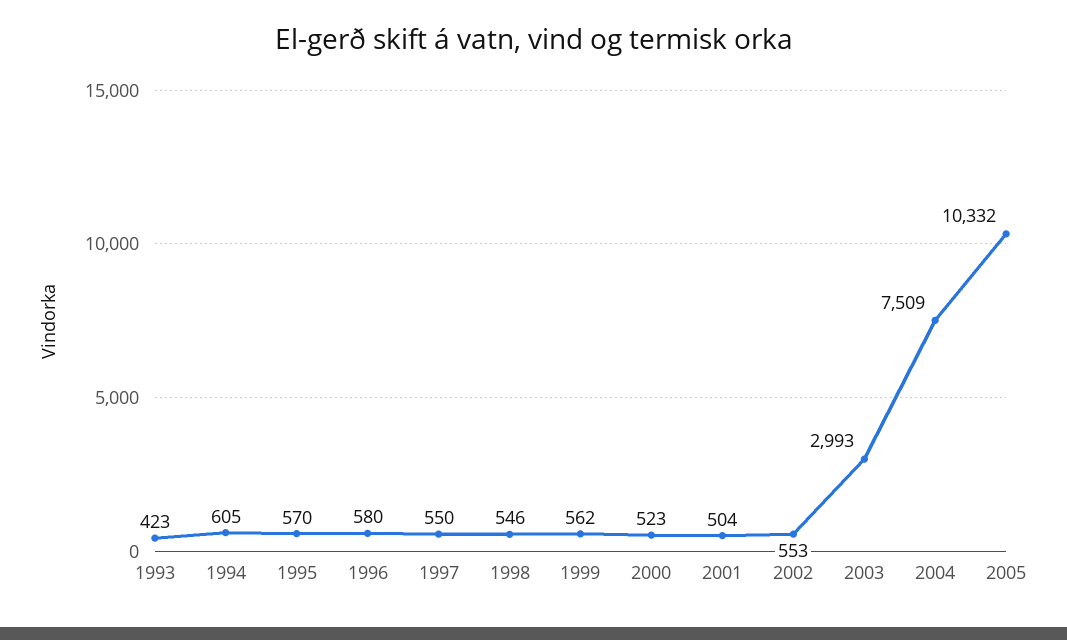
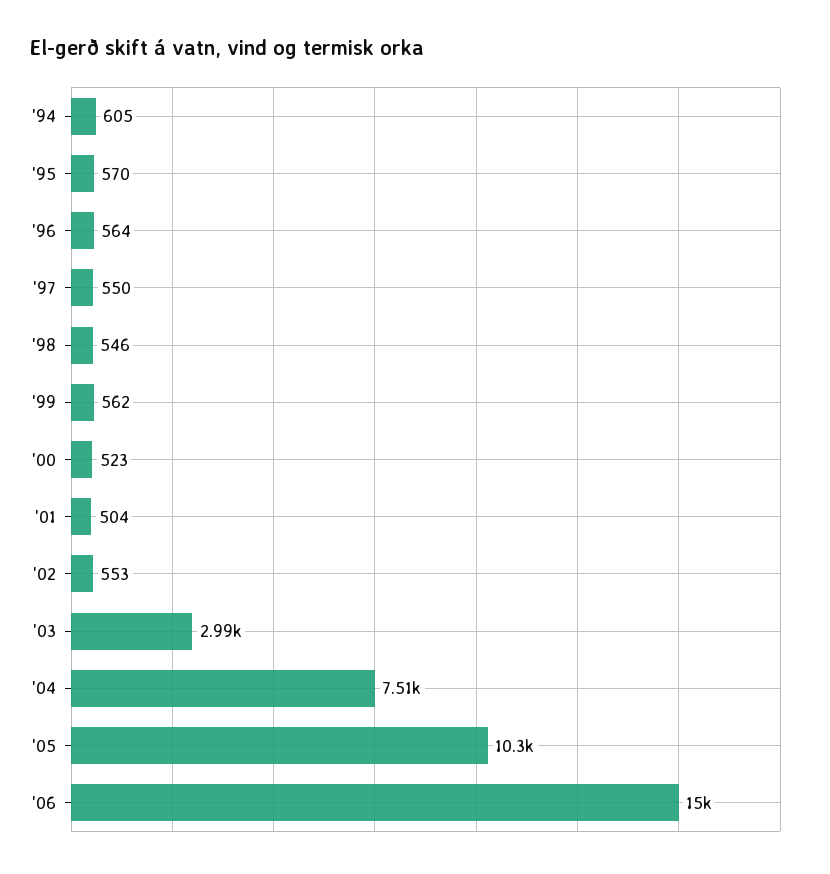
1993: 423 -> none
1996: 580 -> 564
'06: none -> 15000

